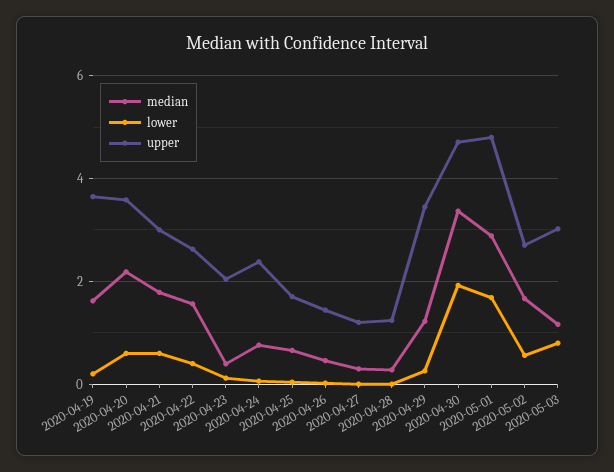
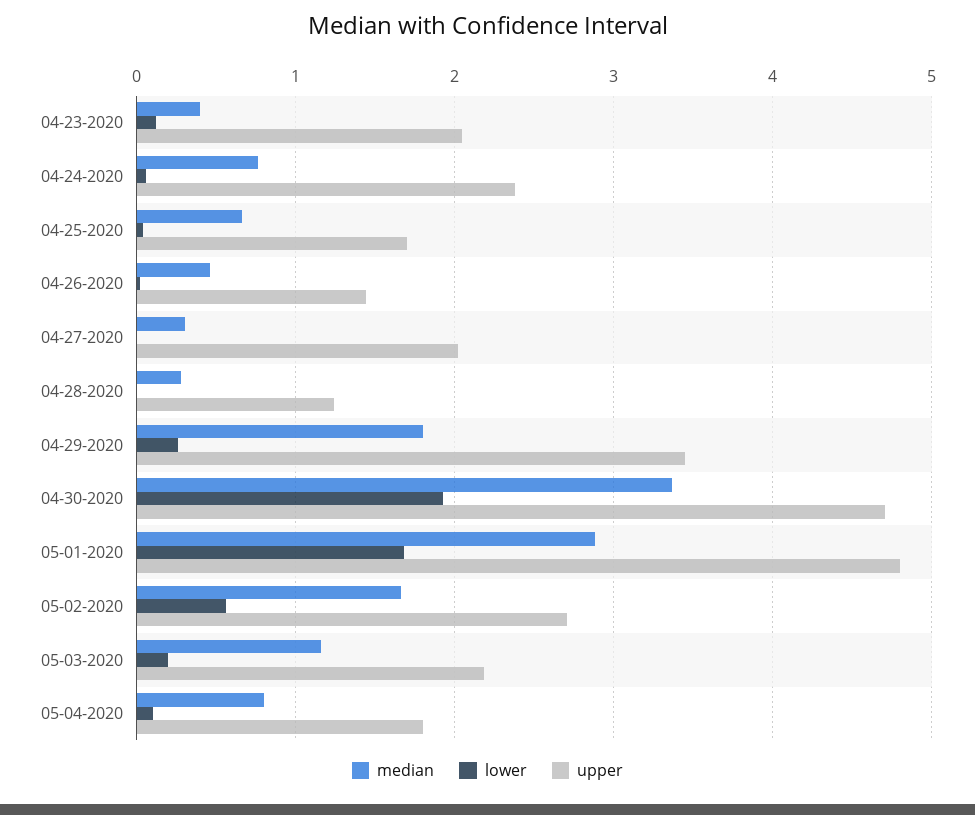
median, 2020-04-19: 1.6 -> none
lower, 2020-04-19: 0.2 -> none
upper, 2020-04-19: 3.6 -> none
median, 2020-04-20: 2.2 -> none
lower, 2020-04-20: 0.6 -> none
upper, 2020-04-20: 3.6 -> none
median, 2020-04-21: 1.8 -> none
lower, 2020-04-21: 0.6 -> none
upper, 2020-04-21: 3 -> none
median, 2020-04-22: 1.6 -> none
lower, 2020-04-22: 0.4 -> none
upper, 2020-04-22: 2.6 -> none
upper, 2020-04-27: 1.2 -> 2
median, 2020-04-29: 1.2 -> 1.8
lower, 2020-05-03: 0.8 -> 0.2
upper, 2020-05-03: 3 -> 2.2
median, 05-04-2020: none -> 0.8
lower, 05-04-2020: none -> 0.1
upper, 05-04-2020: none -> 1.8

